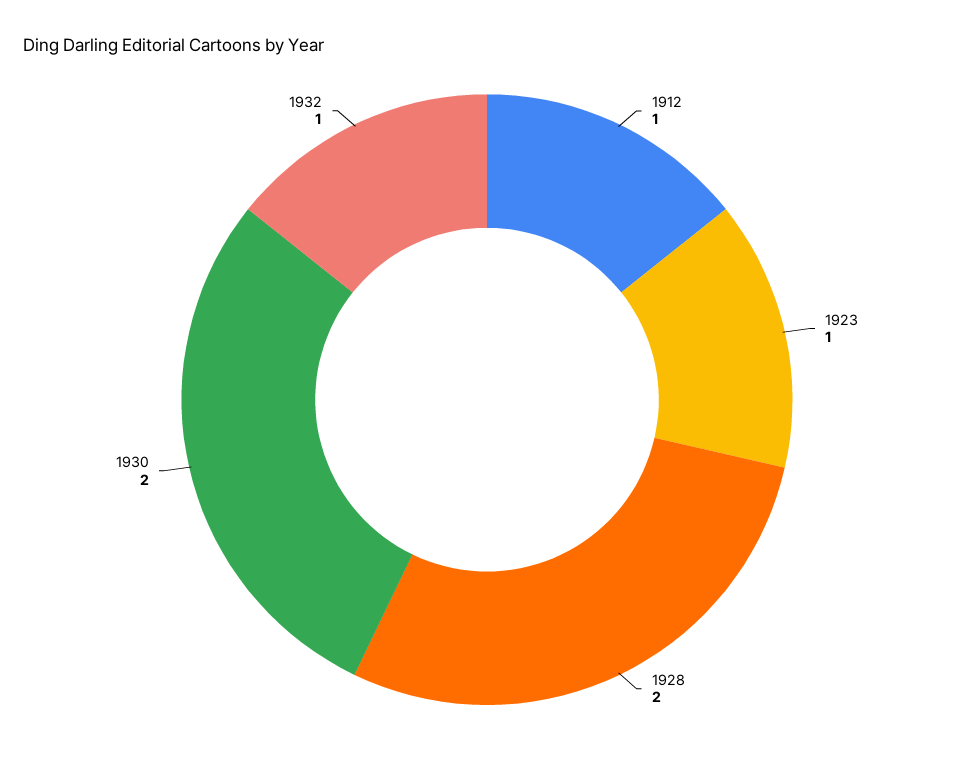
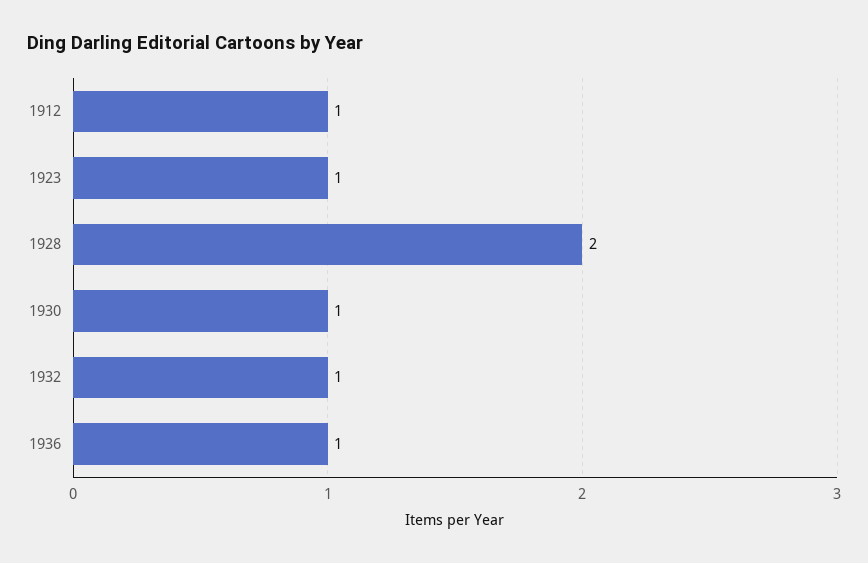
1930: 2 -> 1
1936: none -> 1

